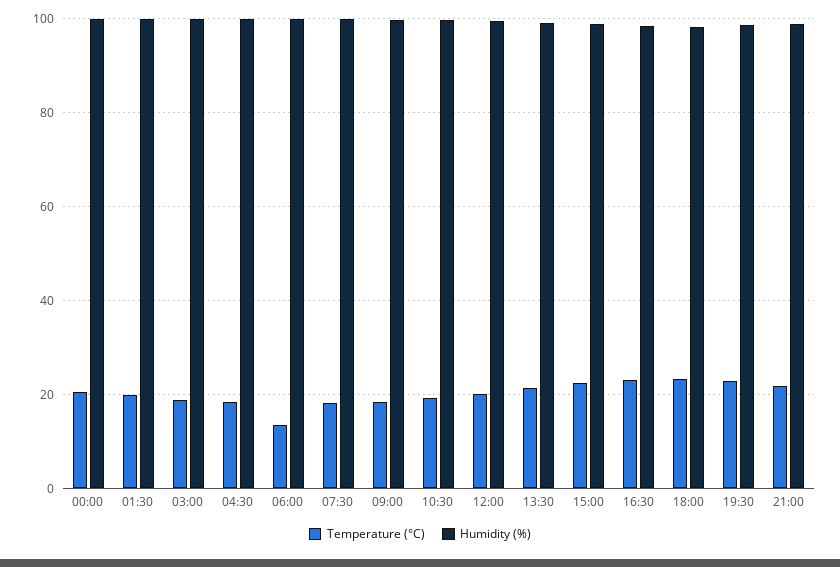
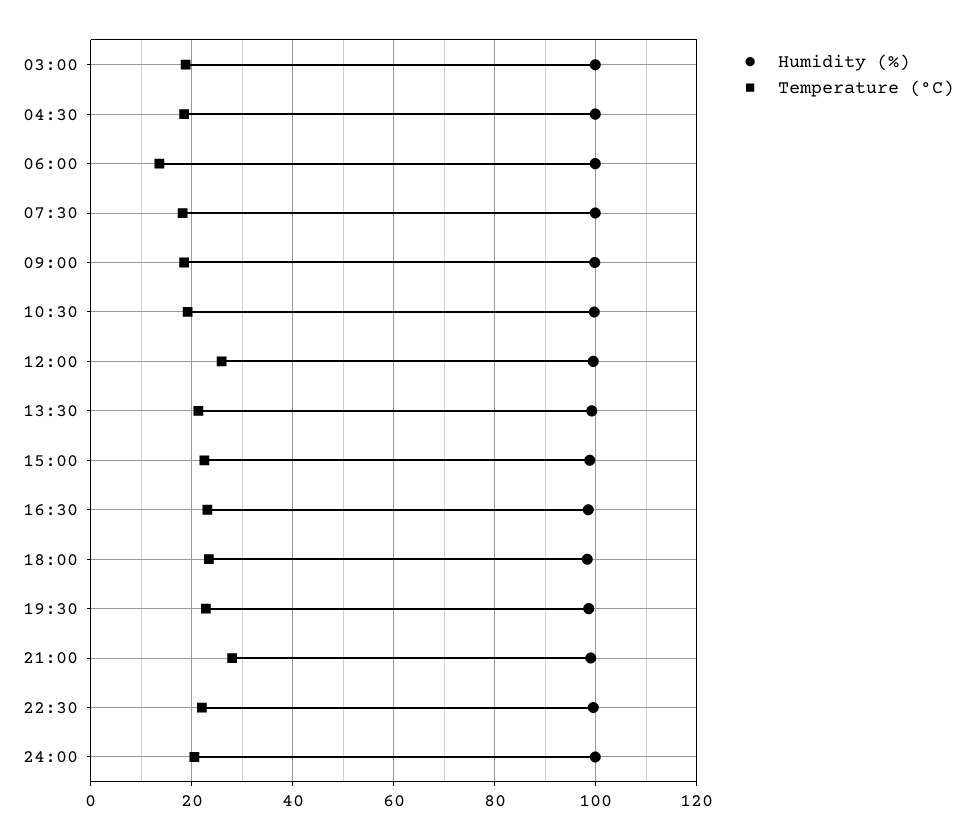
Temperature (°C), 00:00: 20 -> none
Humidity (%), 00:00: 100 -> none
Temperature (°C), 01:30: 20 -> none
Humidity (%), 01:30: 100 -> none
Temperature (°C), 12:00: 20 -> 26
Temperature (°C), 21:00: 22 -> 28
Humidity (%), 22:30: none -> 100
Temperature (°C), 22:30: none -> 22
Humidity (%), 24:00: none -> 100
Temperature (°C), 24:00: none -> 20

